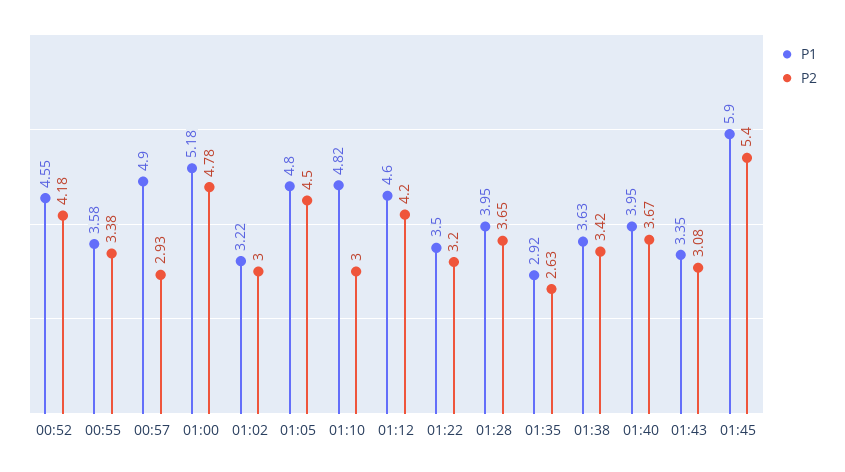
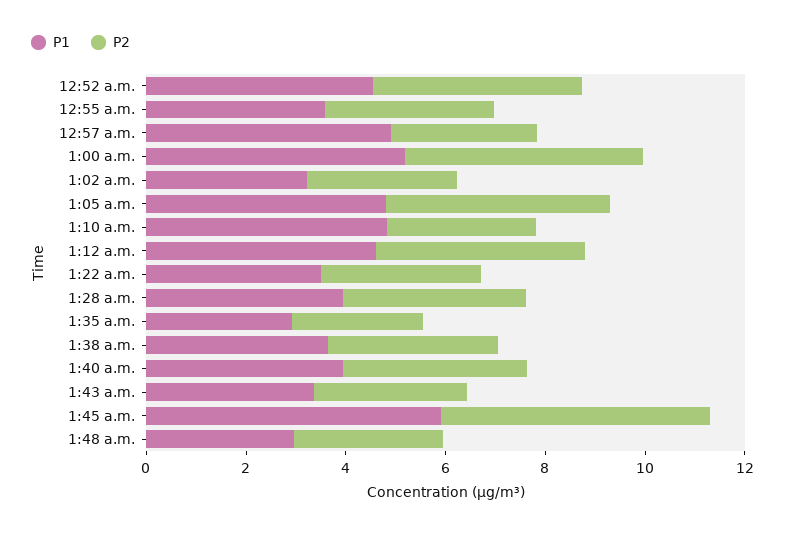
P1, 1:48 a.m.: none -> 3
P2, 1:48 a.m.: none -> 3

